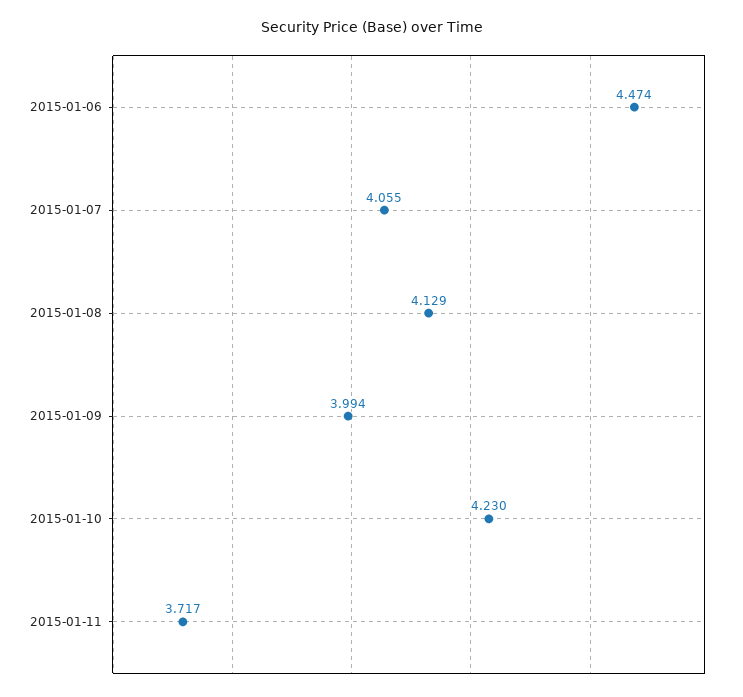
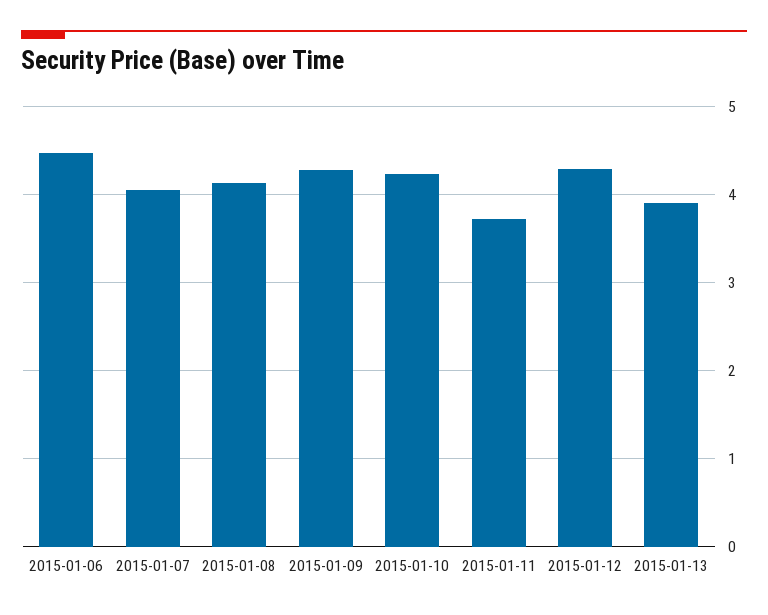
2015-01-09: 3.994 -> 4.3
2015-01-12: none -> 4.3
2015-01-13: none -> 3.9

